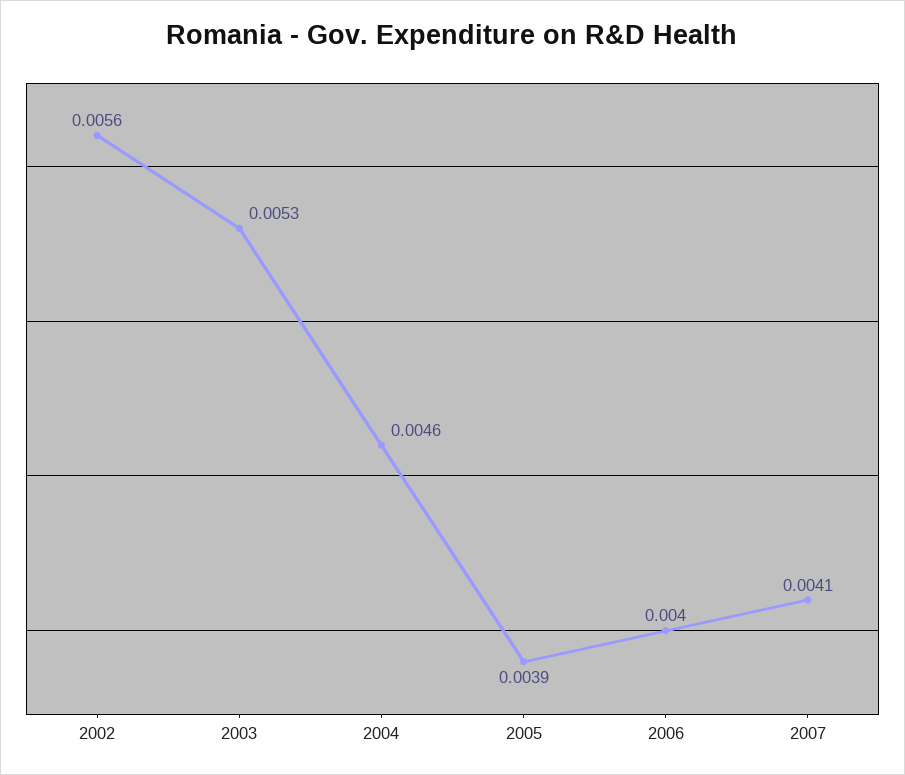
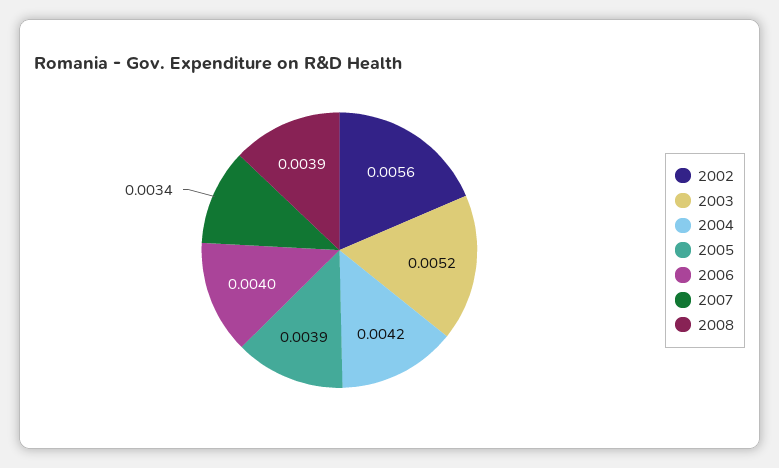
2003: 0.0053 -> 0.0052
2004: 0.0046 -> 0.0042
2007: 0.0041 -> 0.0034
2008: none -> 0.0039

